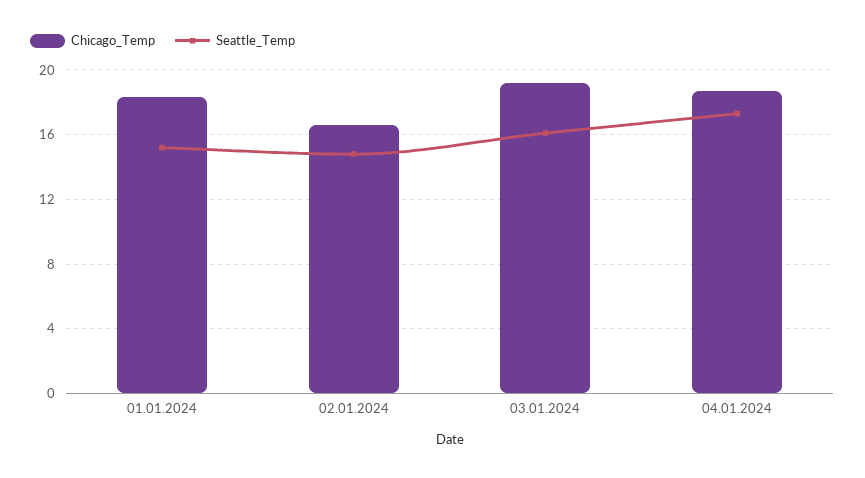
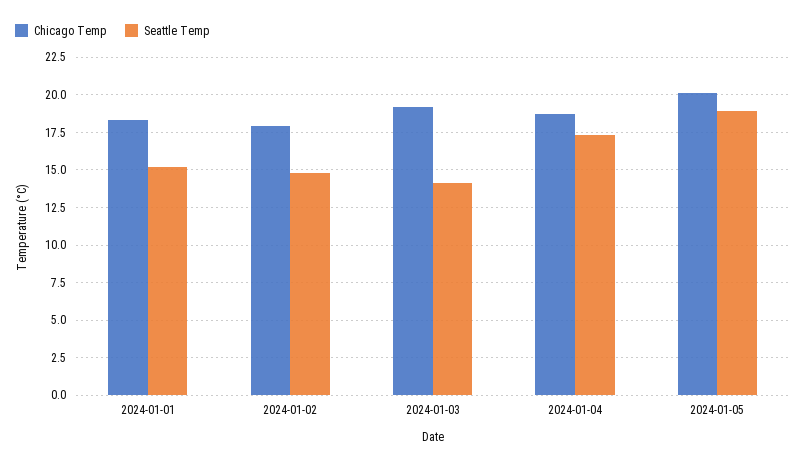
Chicago_Temp, 02.01.2024: 16.5 -> 18
Seattle_Temp, 03.01.2024: 16 -> 14
Chicago_Temp, 2024-01-05: none -> 20
Seattle_Temp, 2024-01-05: none -> 19

